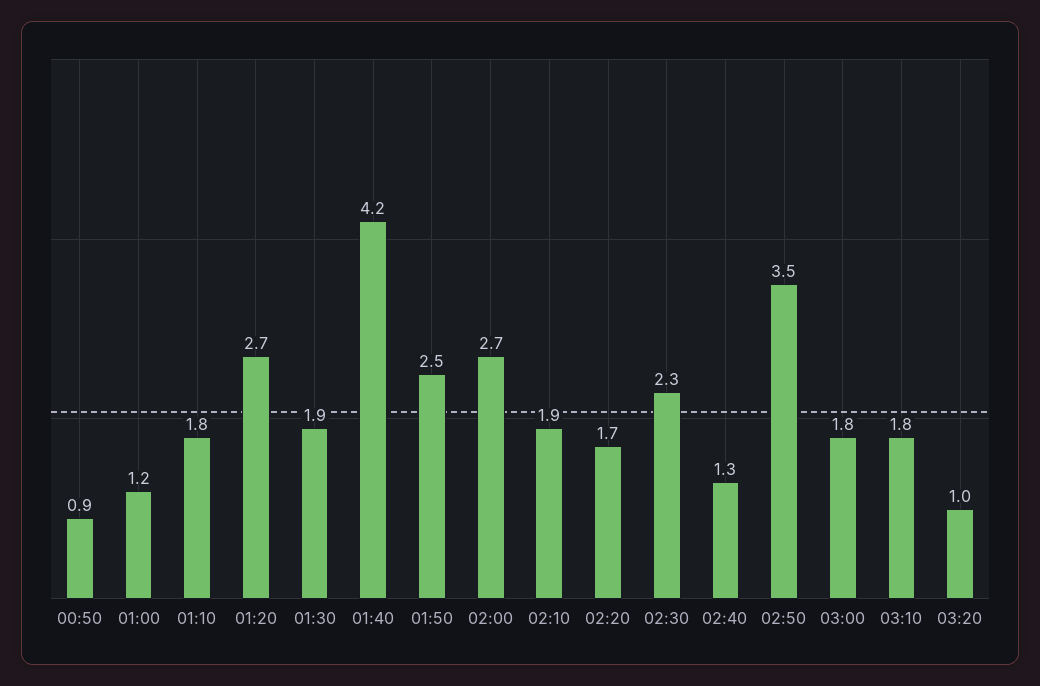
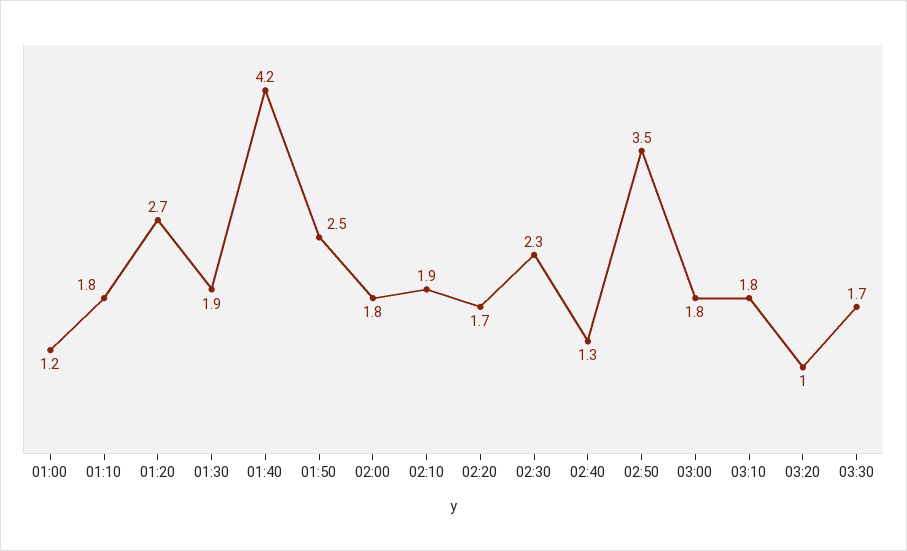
00:50: 0.9 -> none
02:00: 2.7 -> 1.8
03:30: none -> 1.7

